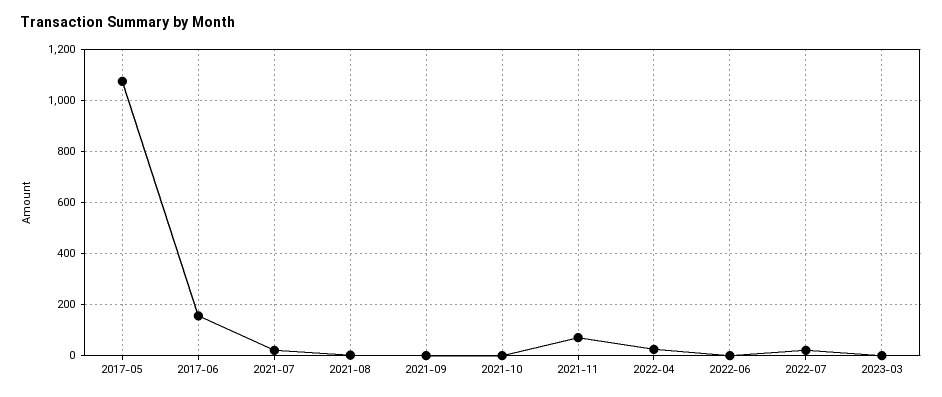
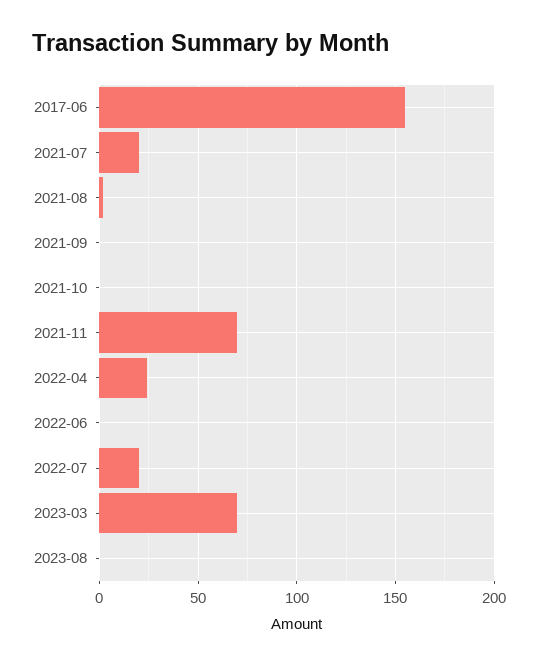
2017-05: 1075 -> none
2023-03: 0 -> 70
2023-08: none -> 0

